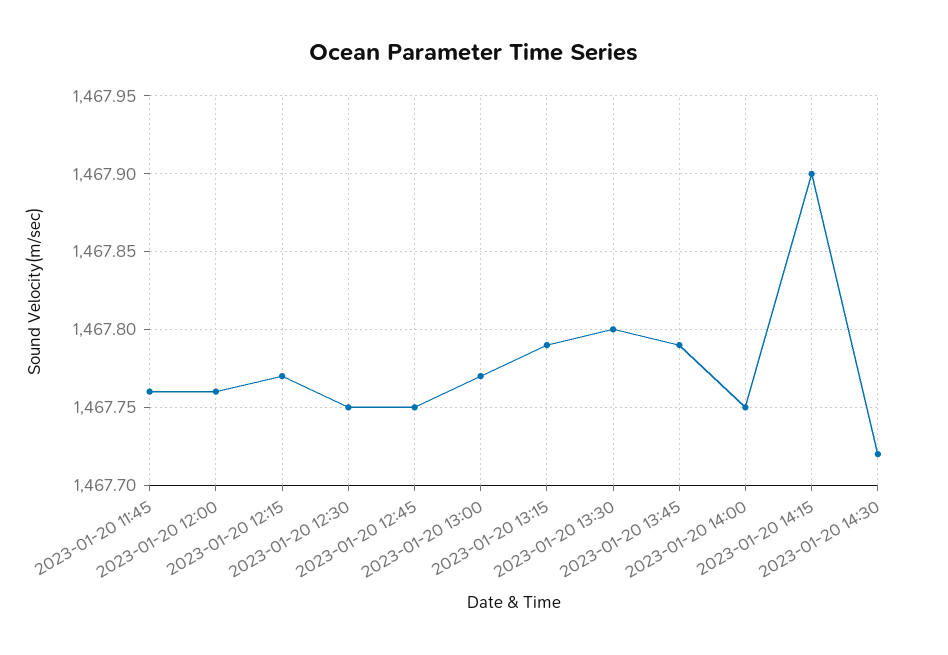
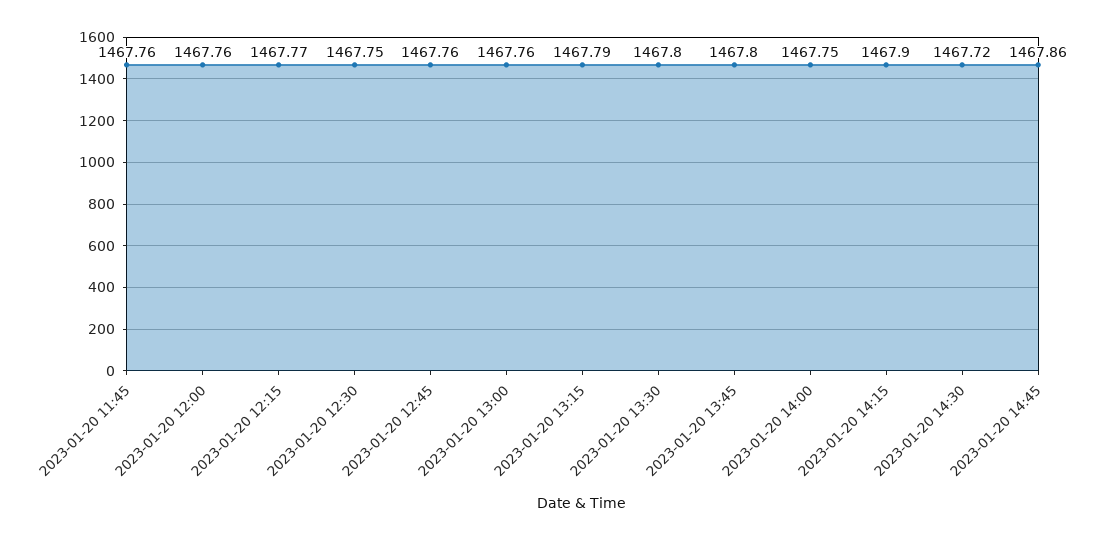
2023-01-20 12:45: 1467.75 -> 1467.76
2023-01-20 13:00: 1467.77 -> 1467.76
2023-01-20 13:45: 1467.79 -> 1467.8
2023-01-20 14:45: none -> 1467.86

